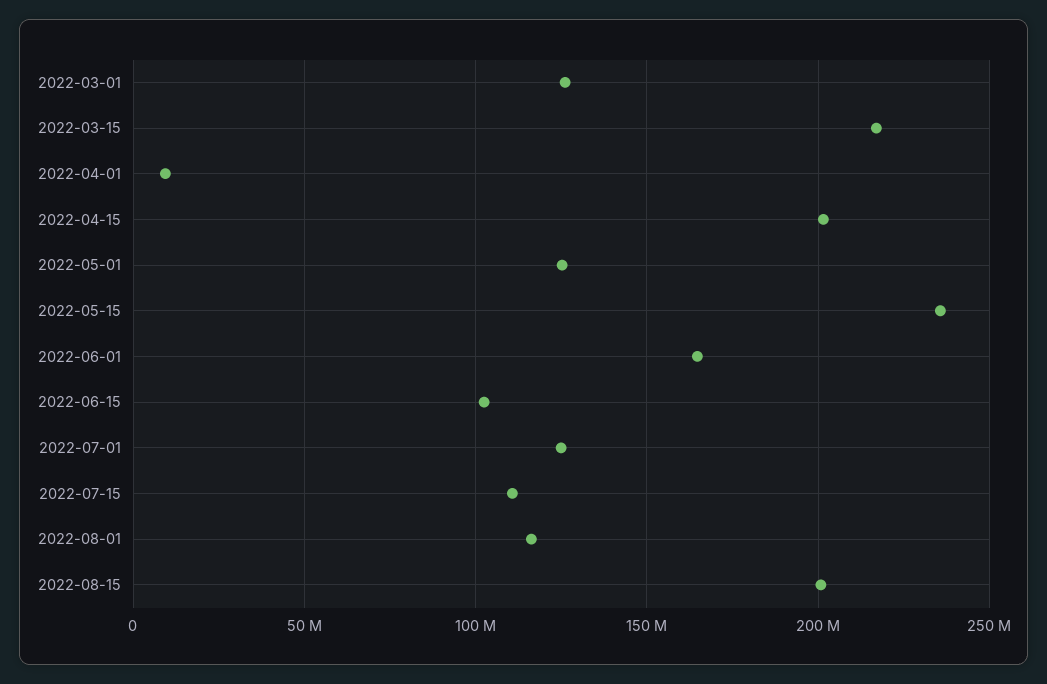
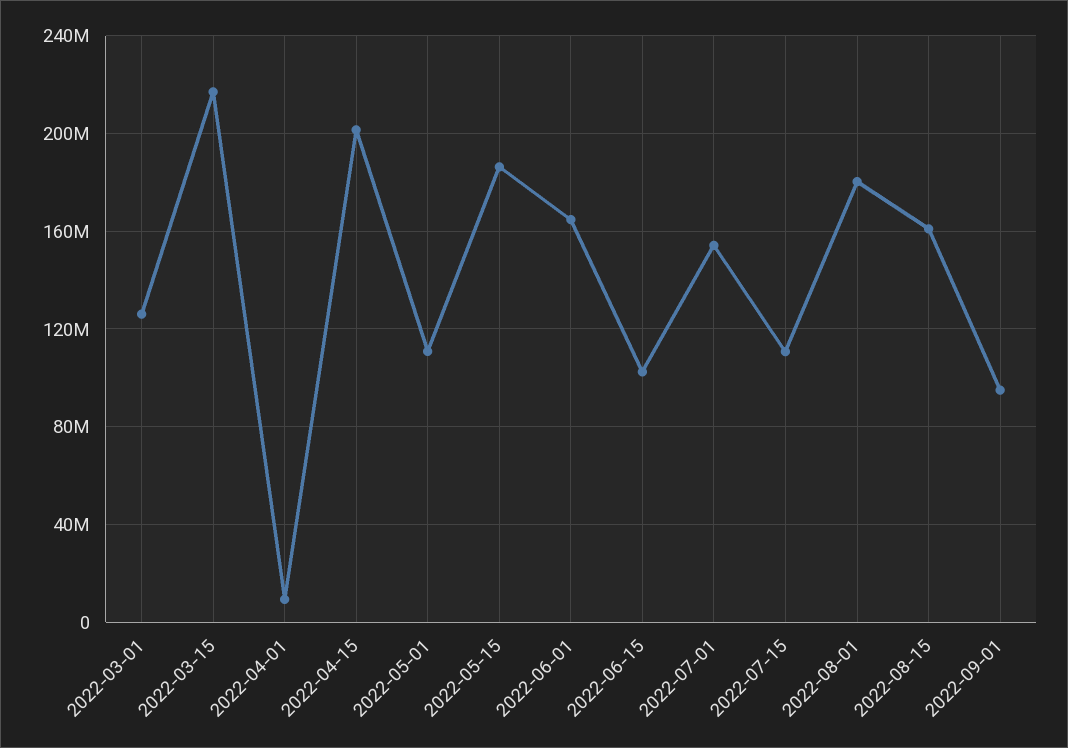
2022-05-01: 125000000 -> 110000000
2022-05-15: 235000000 -> 185000000
2022-07-01: 125000000 -> 155000000
2022-08-01: 115000000 -> 180000000
2022-08-15: 200000000 -> 160000000
2022-09-01: none -> 95000000

